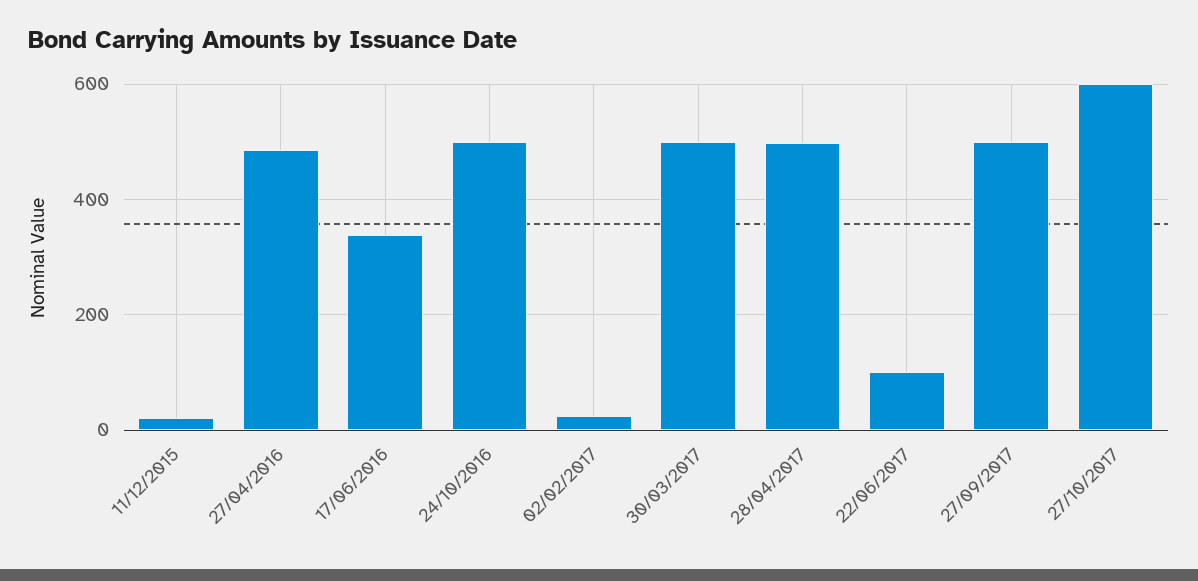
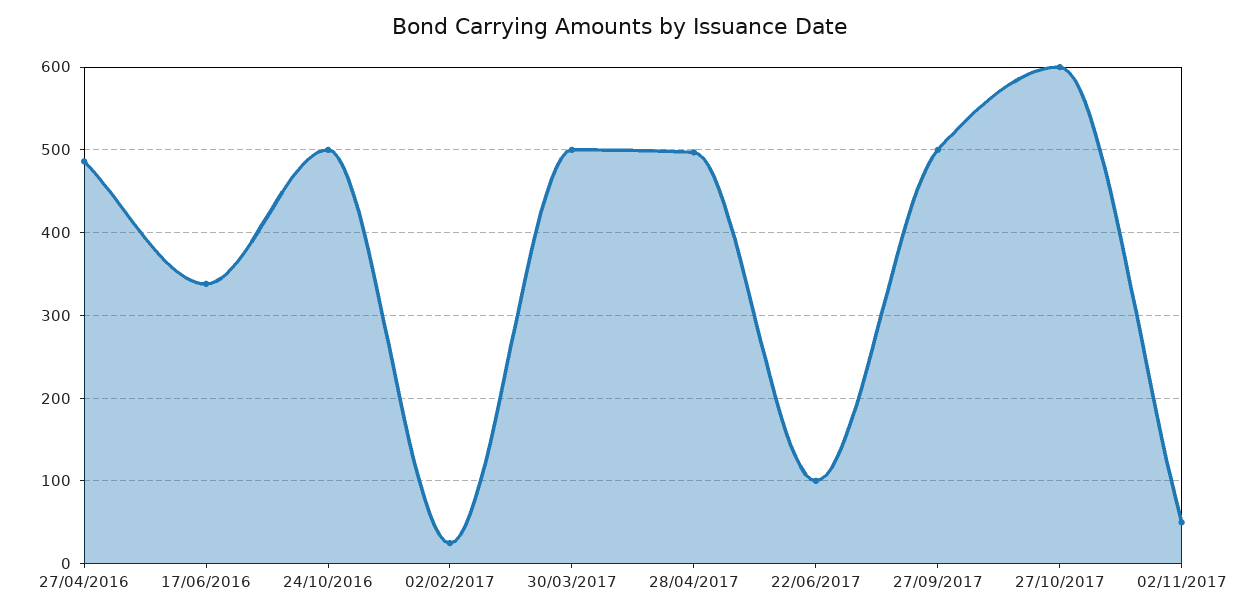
11/12/2015: 20 -> none
02/11/2017: none -> 50

